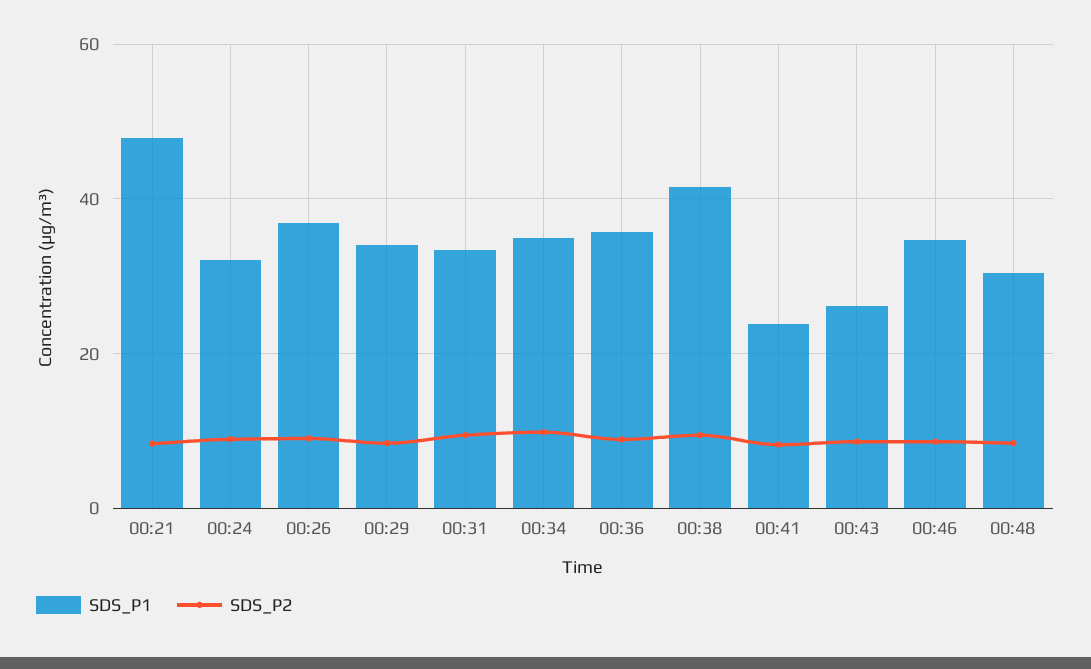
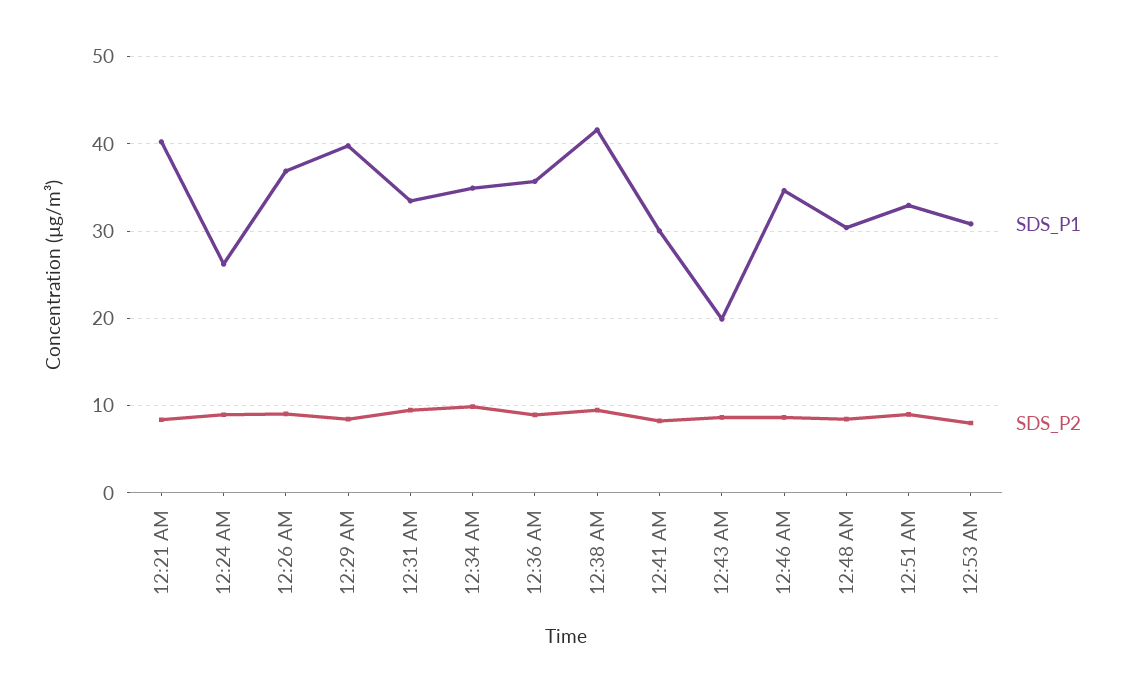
SDS_P1, 00:21: 48 -> 40
SDS_P1, 00:24: 32 -> 26
SDS_P1, 00:29: 34 -> 40
SDS_P1, 00:41: 24 -> 30
SDS_P1, 00:43: 26 -> 20
SDS_P1, 12:51 AM: none -> 33
SDS_P2, 12:51 AM: none -> 9
SDS_P1, 12:53 AM: none -> 31
SDS_P2, 12:53 AM: none -> 8

